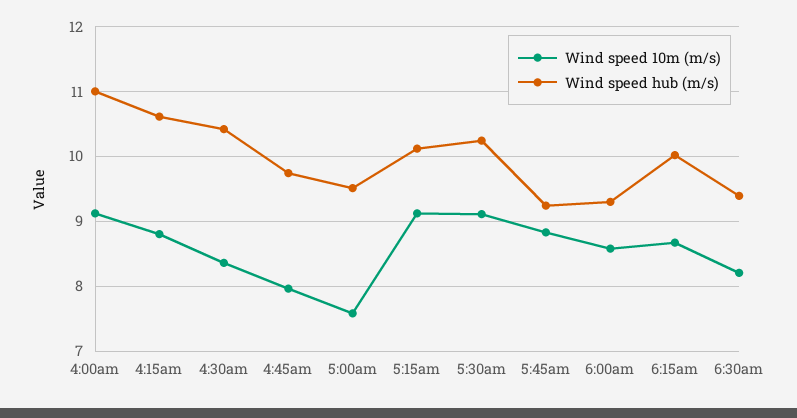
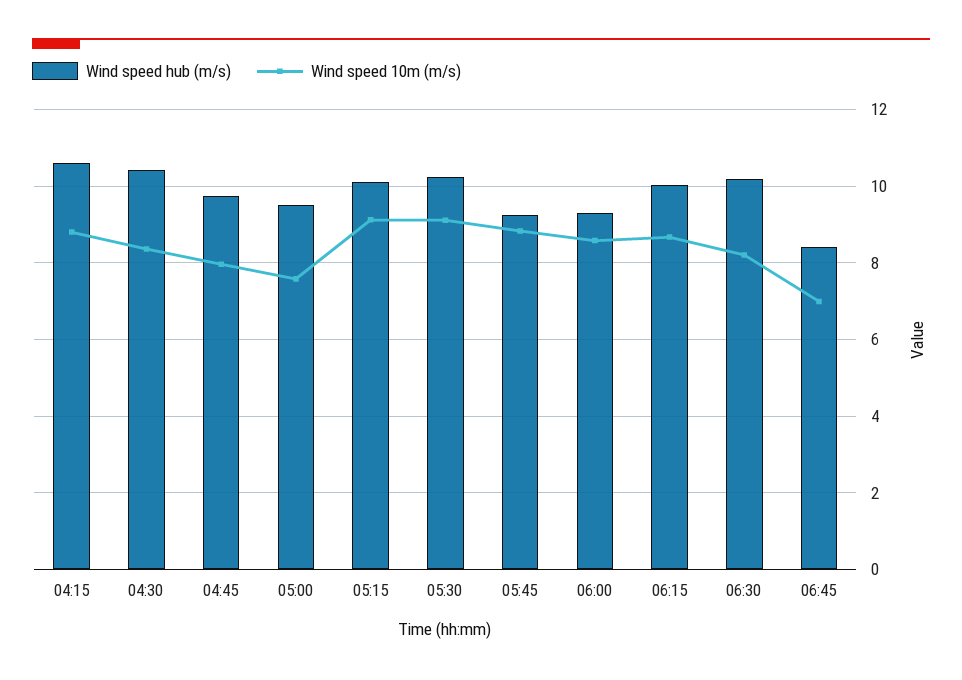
Wind speed 10m (m/s), 4:00am: 9.1 -> none
Wind speed hub (m/s), 4:00am: 11 -> none
Wind speed hub (m/s), 6:30am: 9.4 -> 10.2
Wind speed hub (m/s), 06:45: none -> 8.4
Wind speed 10m (m/s), 06:45: none -> 7

